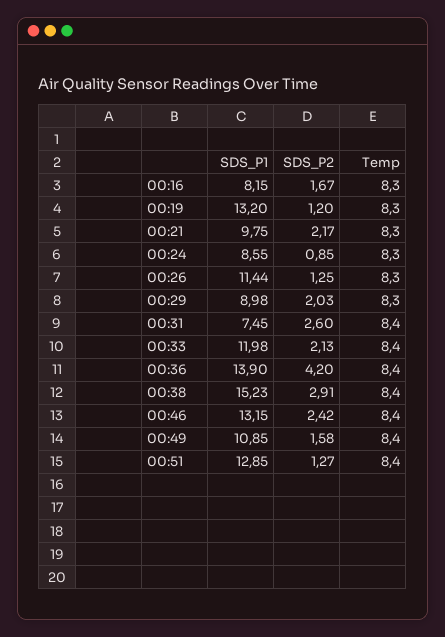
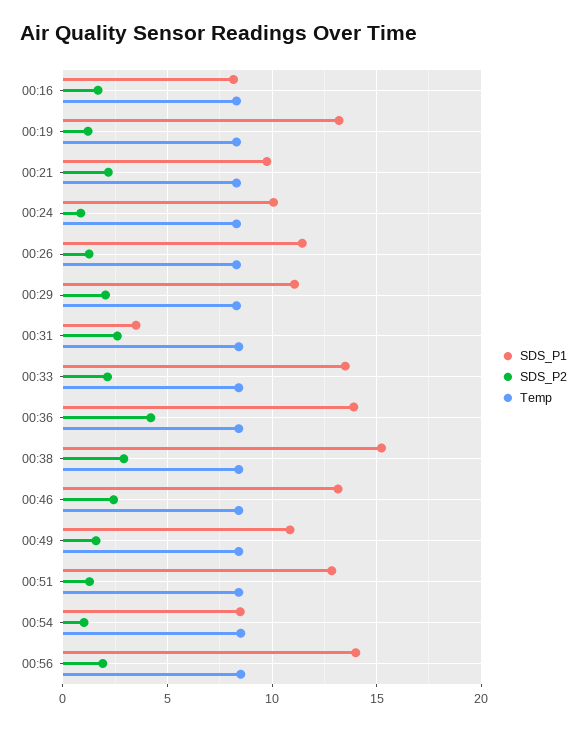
SDS_P1, 00:24: 8.55 -> 10
SDS_P1, 00:29: 8.98 -> 11
SDS_P1, 00:31: 7.45 -> 3.5
SDS_P1, 00:33: 11.98 -> 13.5
SDS_P1, 00:54: none -> 8.5
SDS_P2, 00:54: none -> 1
Temp, 00:54: none -> 8.5
SDS_P1, 00:56: none -> 14
SDS_P2, 00:56: none -> 2
Temp, 00:56: none -> 8.5

